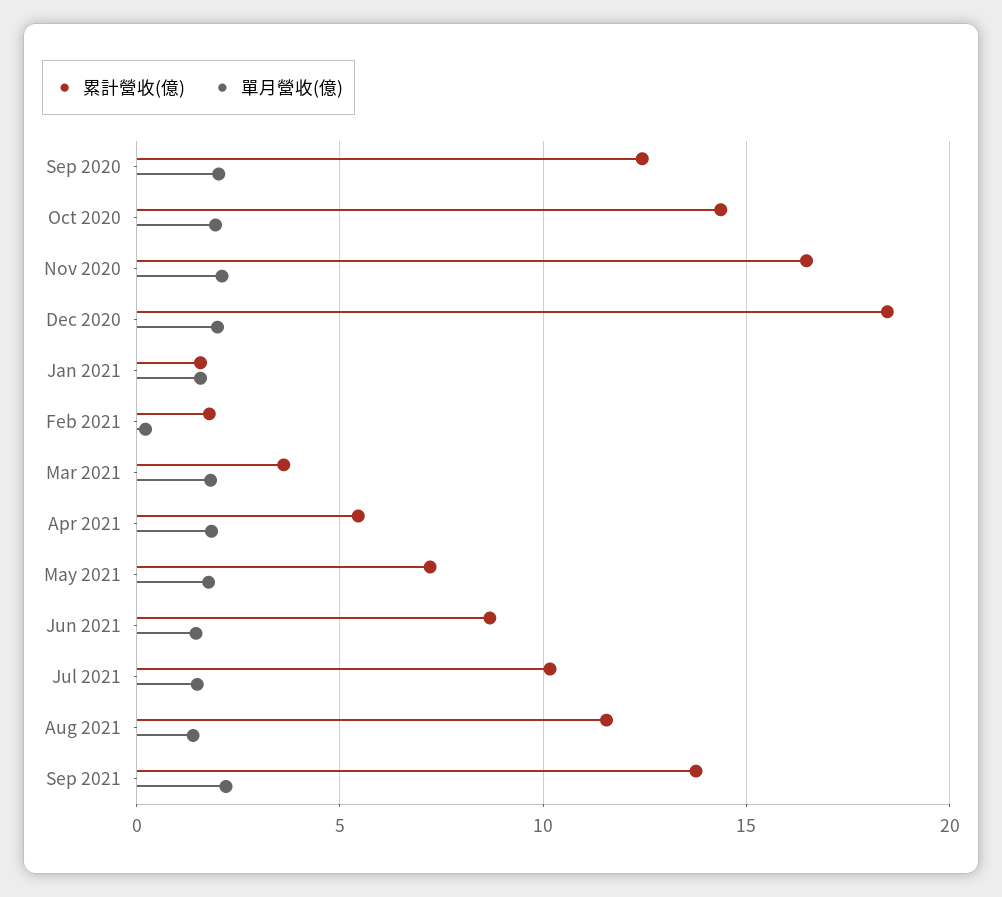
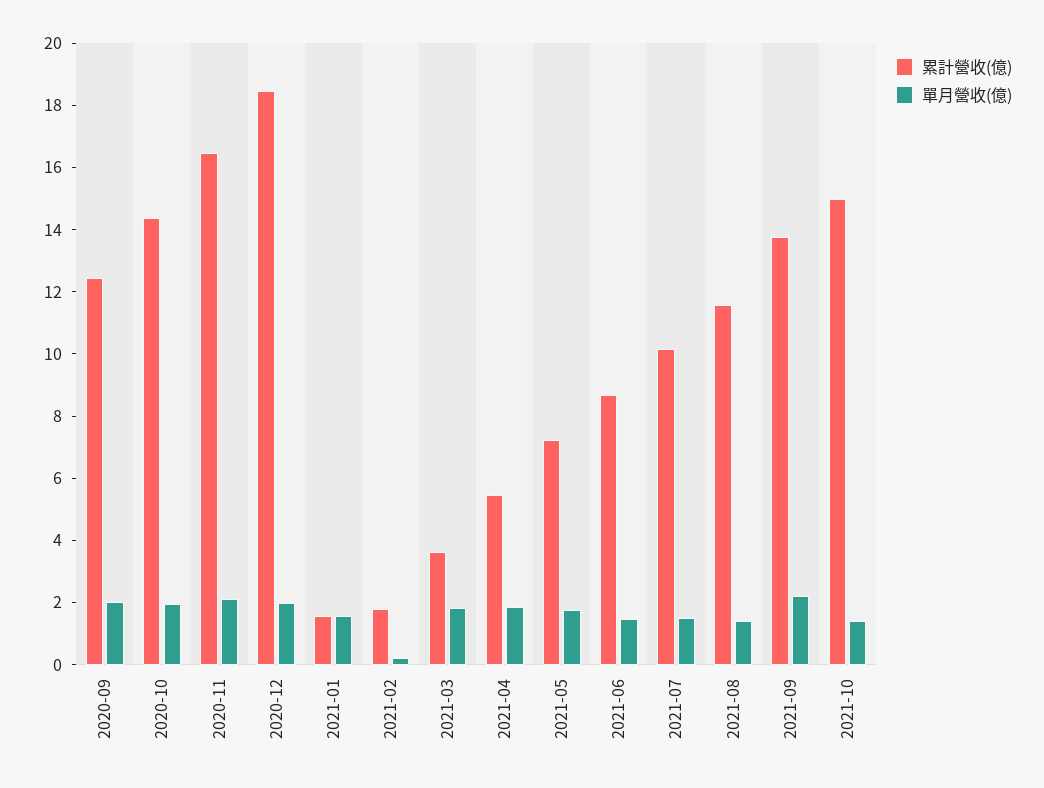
累計營收(億), 2021-10: none -> 15
單月營收(億), 2021-10: none -> 1.5

